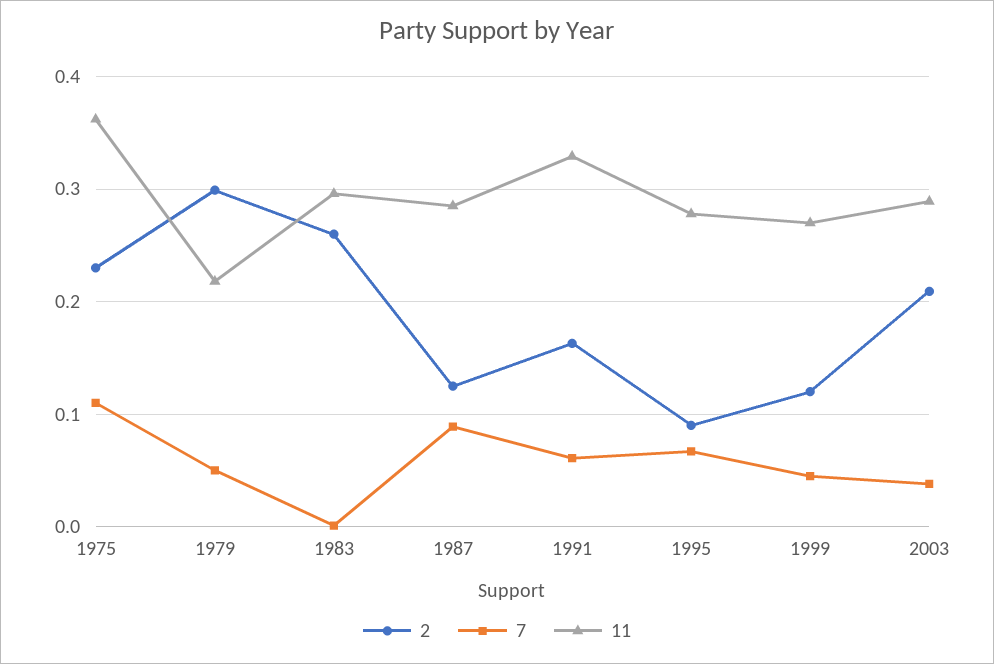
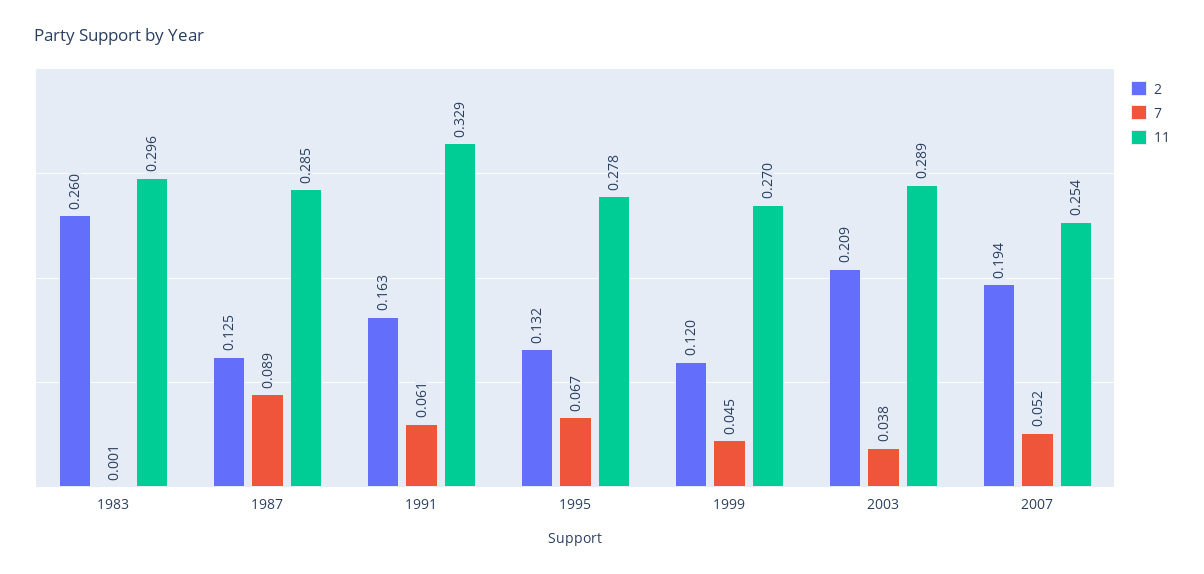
2, 1975: 0.23 -> none
7, 1975: 0.11 -> none
11, 1975: 0.36 -> none
2, 1979: 0.3 -> none
7, 1979: 0.05 -> none
11, 1979: 0.22 -> none
2, 1995: 0.09 -> 0.132
2, 2007: none -> 0.194
7, 2007: none -> 0.052
11, 2007: none -> 0.254

